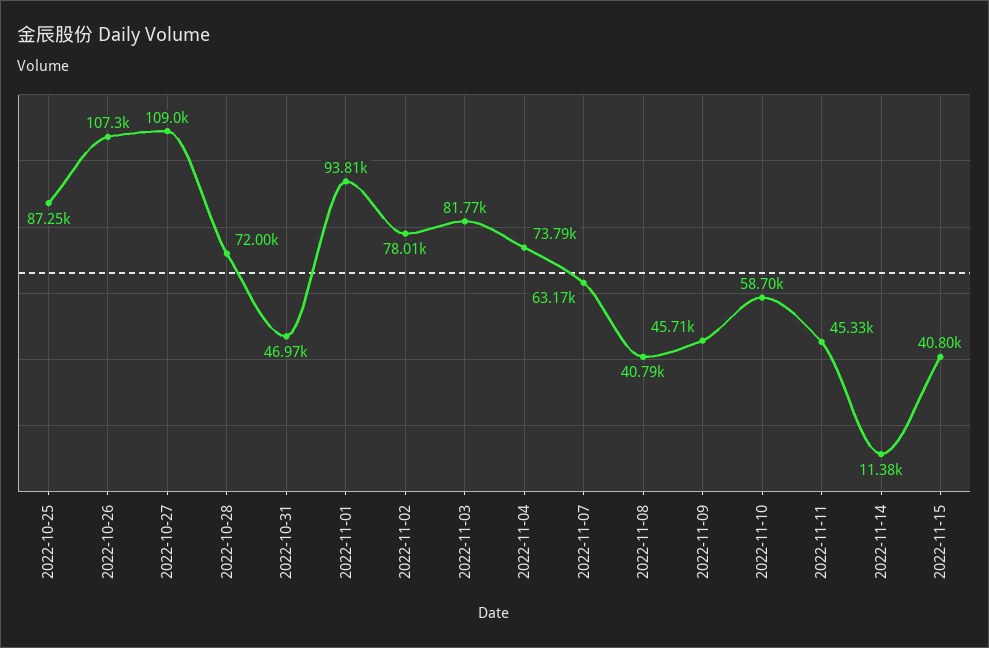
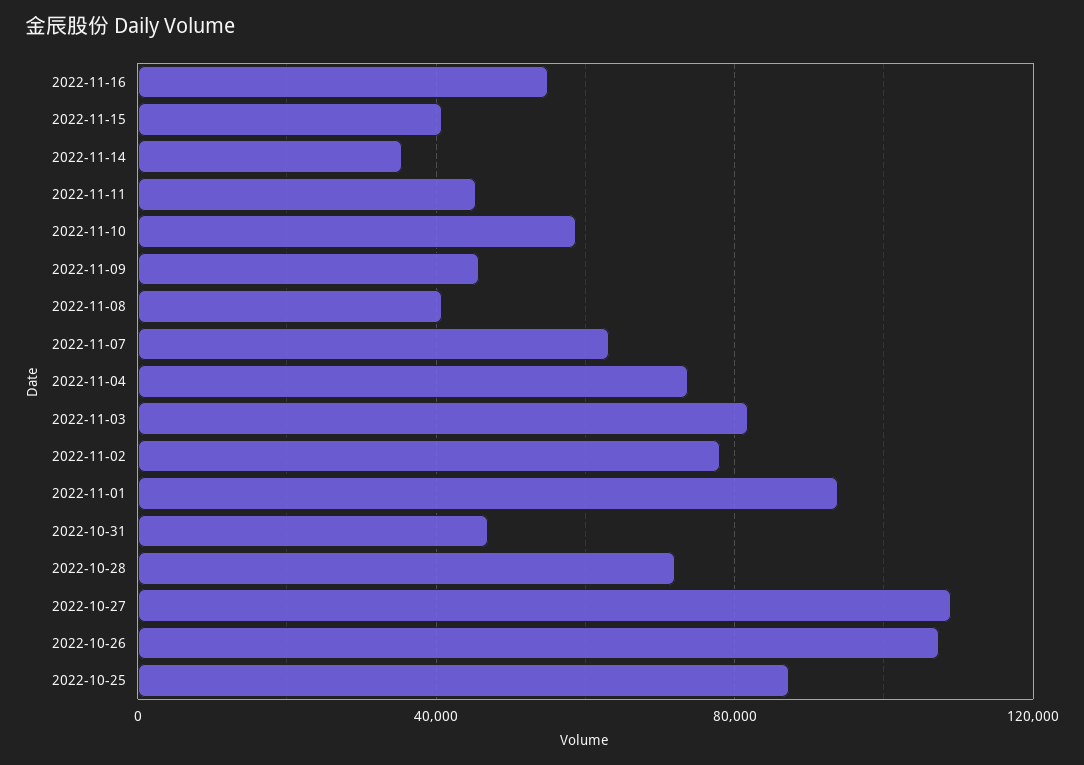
2022-11-14: 11380 -> 35000
2022-11-16: none -> 55000

